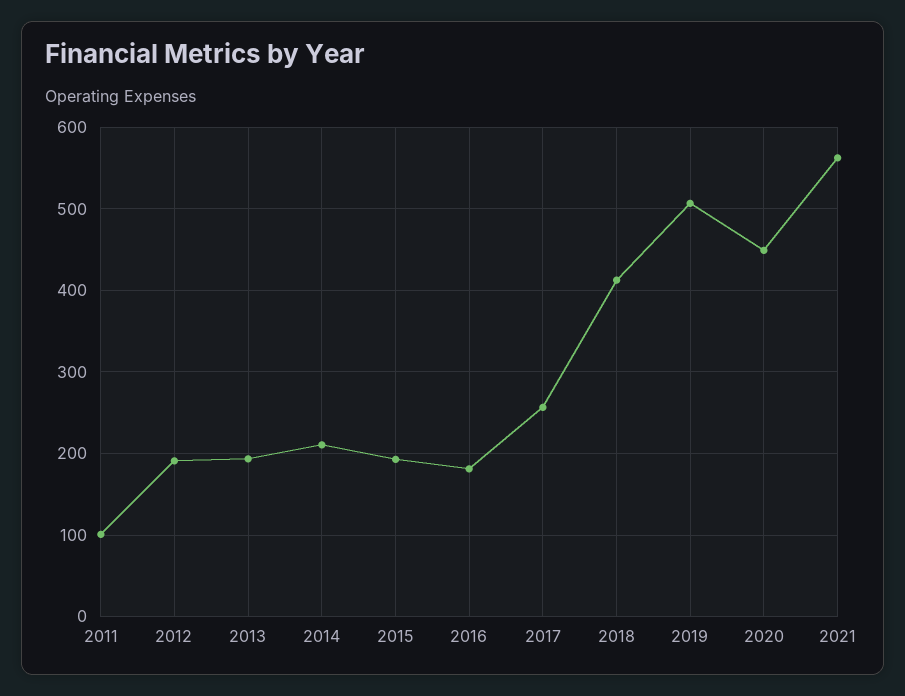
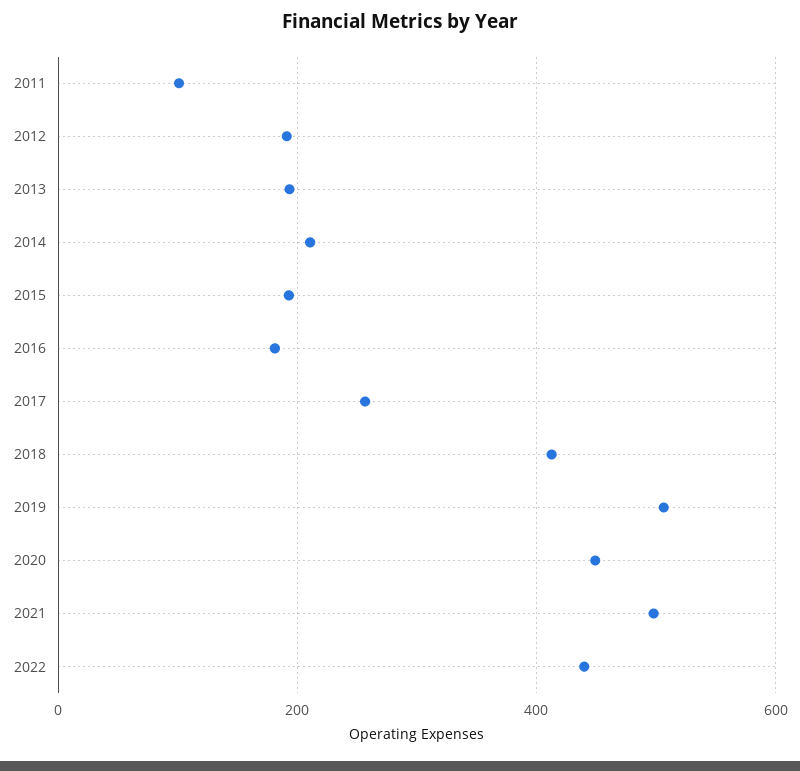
2021: 560 -> 500
2022: none -> 440

